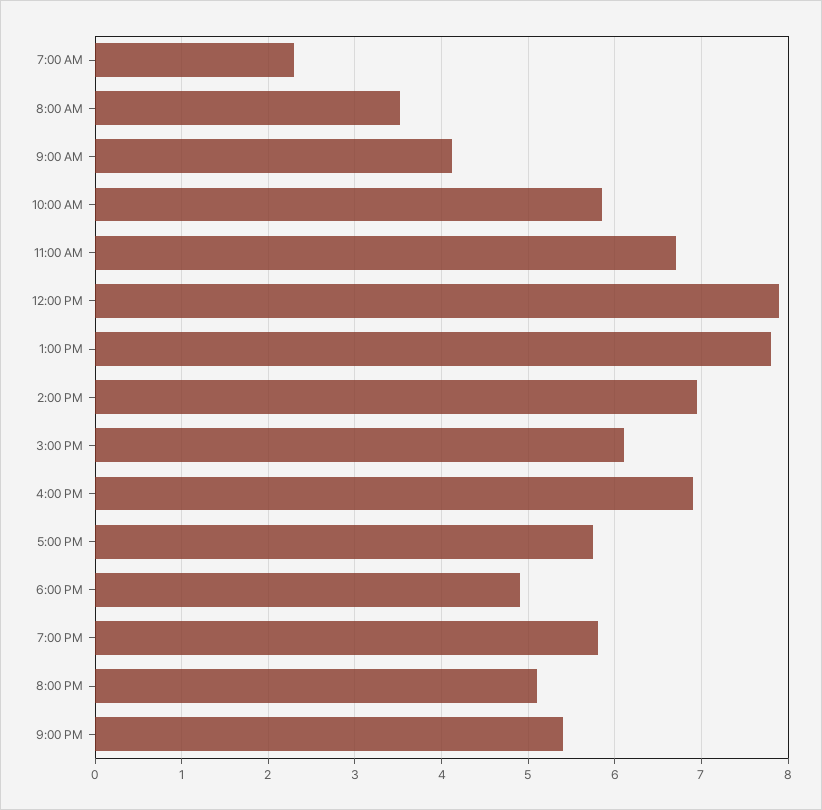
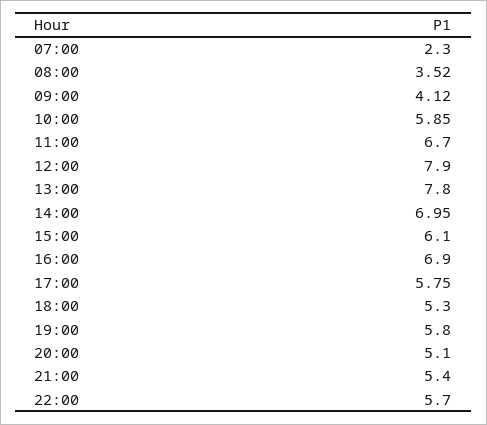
6:00 PM: 4.9 -> 5.3
22:00: none -> 5.7

